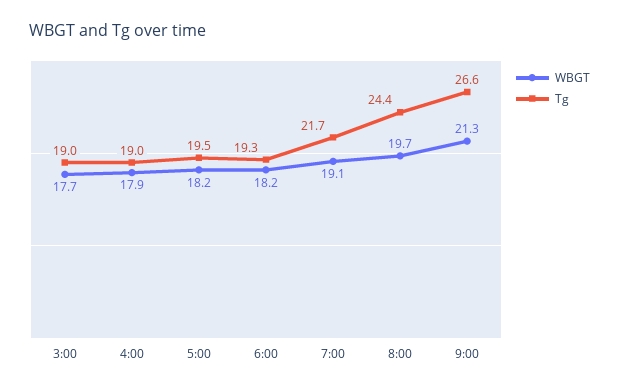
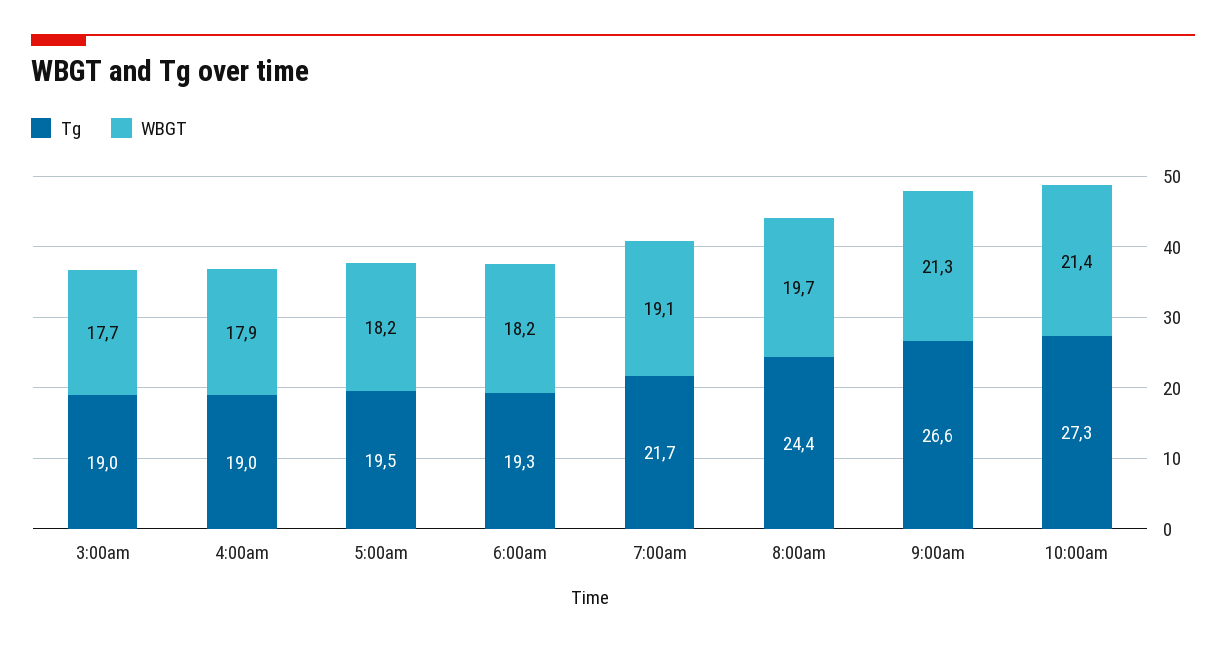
Tg, 10:00am: none -> 27.3
WBGT, 10:00am: none -> 21.4

